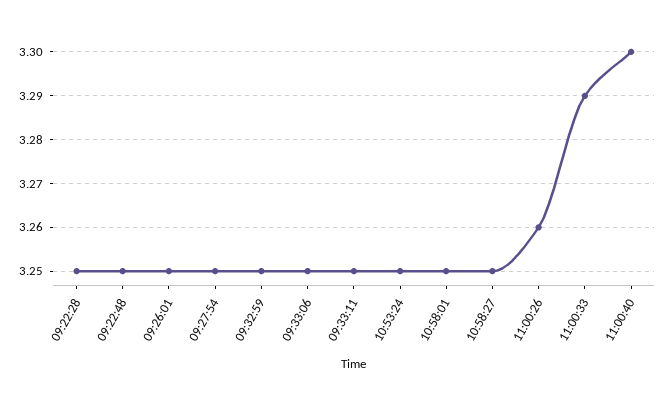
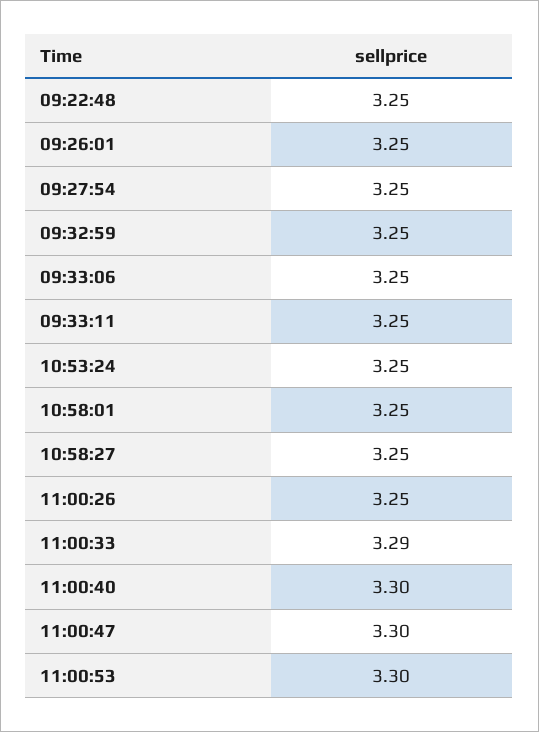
09:22:28: 3.25 -> none
11:00:26: 3.26 -> 3.25
11:00:47: none -> 3.3
11:00:53: none -> 3.3

